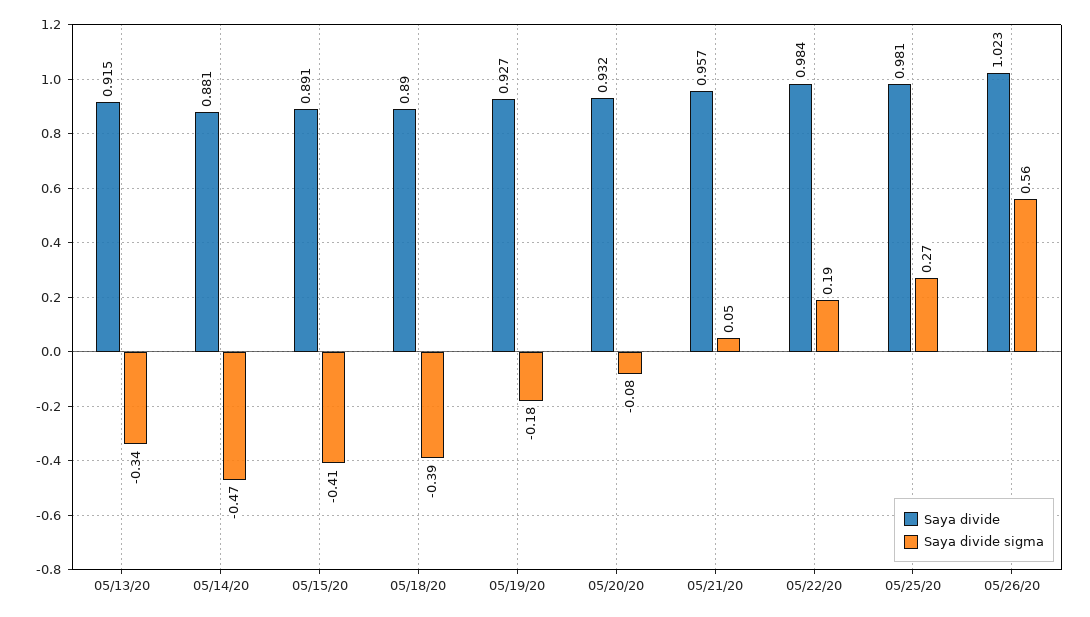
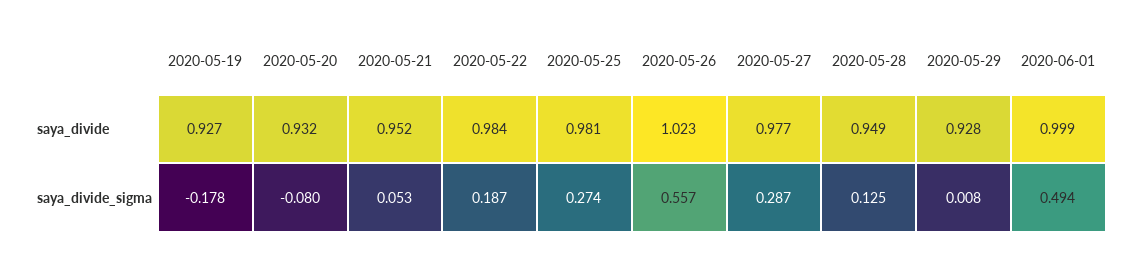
Saya divide, 05/13/20: 0.915 -> none
Saya divide sigma, 05/13/20: -0.34 -> none
Saya divide, 05/14/20: 0.881 -> none
Saya divide sigma, 05/14/20: -0.47 -> none
Saya divide, 05/15/20: 0.891 -> none
Saya divide sigma, 05/15/20: -0.41 -> none
Saya divide, 05/18/20: 0.89 -> none
Saya divide sigma, 05/18/20: -0.39 -> none
Saya divide, 05/21/20: 0.957 -> 0.952
Saya divide, 2020-05-27: none -> 0.977
Saya divide, 2020-05-28: none -> 0.949
Saya divide, 2020-05-29: none -> 0.928
Saya divide, 2020-06-01: none -> 0.999
Saya divide sigma, 2020-05-27: none -> 0.287
Saya divide sigma, 2020-05-28: none -> 0.125
Saya divide sigma, 2020-05-29: none -> 0.008
Saya divide sigma, 2020-06-01: none -> 0.494

